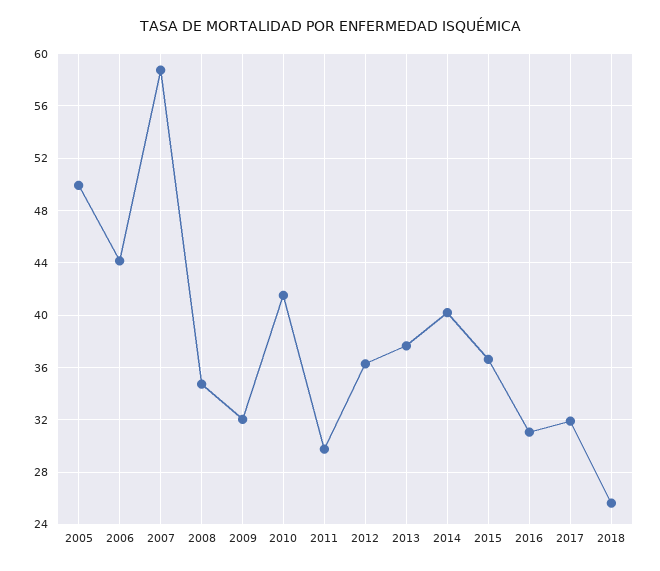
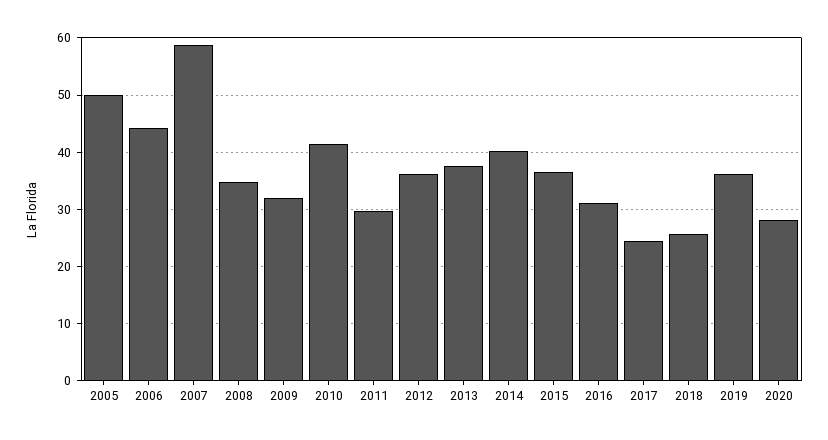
2017: 32 -> 24
2019: none -> 36
2020: none -> 28

